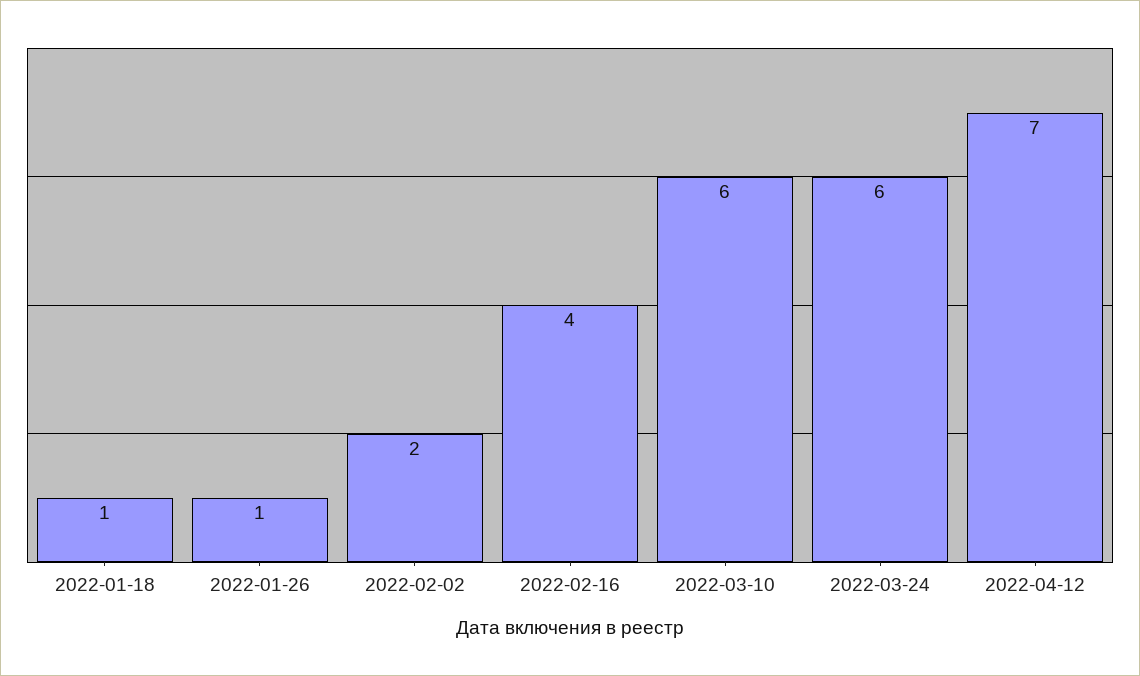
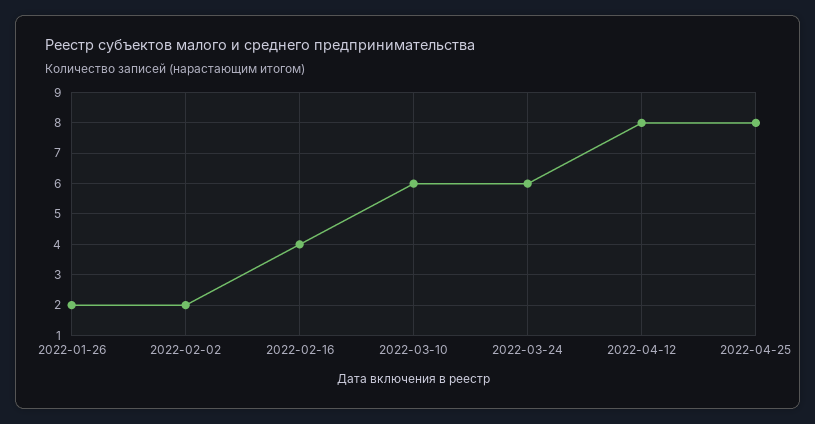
2022-01-18: 1 -> none
2022-01-26: 1 -> 2
2022-04-12: 7 -> 8
2022-04-25: none -> 8

